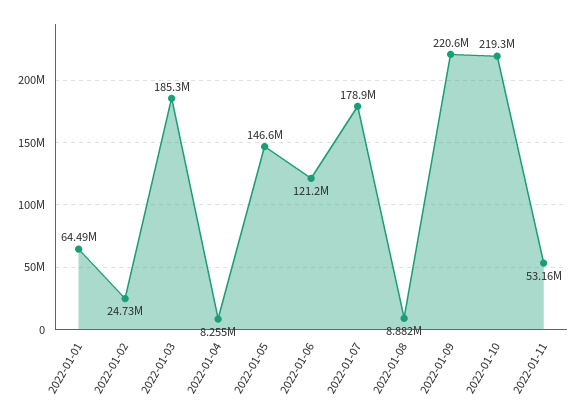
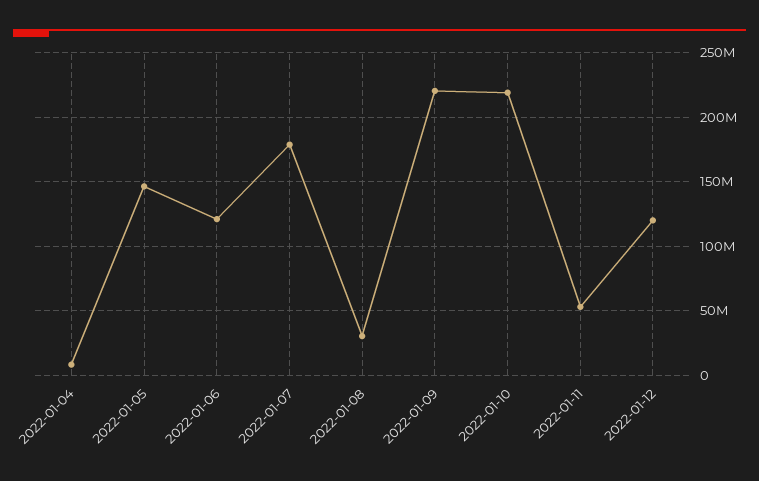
2022-01-01: 64490000 -> none
2022-01-02: 24730000 -> none
2022-01-03: 185300000 -> none
2022-01-08: 8882000 -> 30000000
2022-01-12: none -> 120000000

